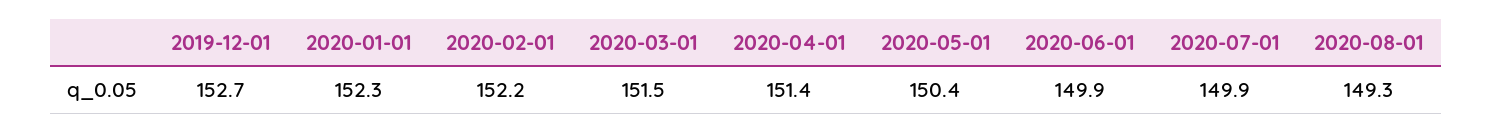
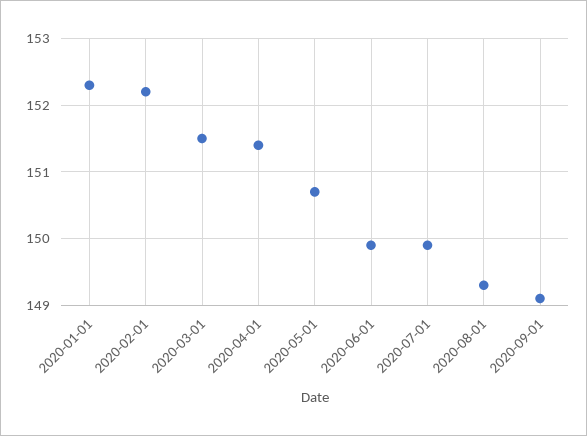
2019-12-01: 152.7 -> none
2020-05-01: 150.4 -> 150.7
2020-09-01: none -> 149.1

